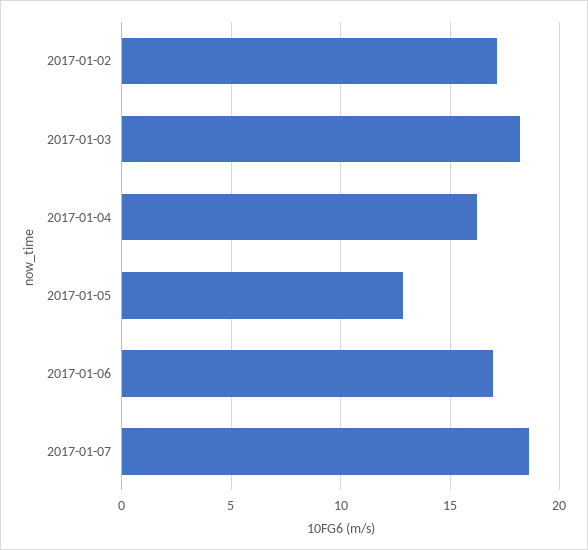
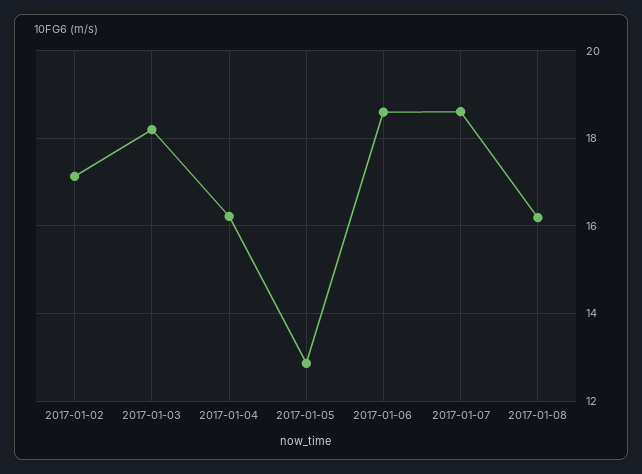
2017-01-06: 17 -> 18.6
2017-01-08: none -> 16.2

